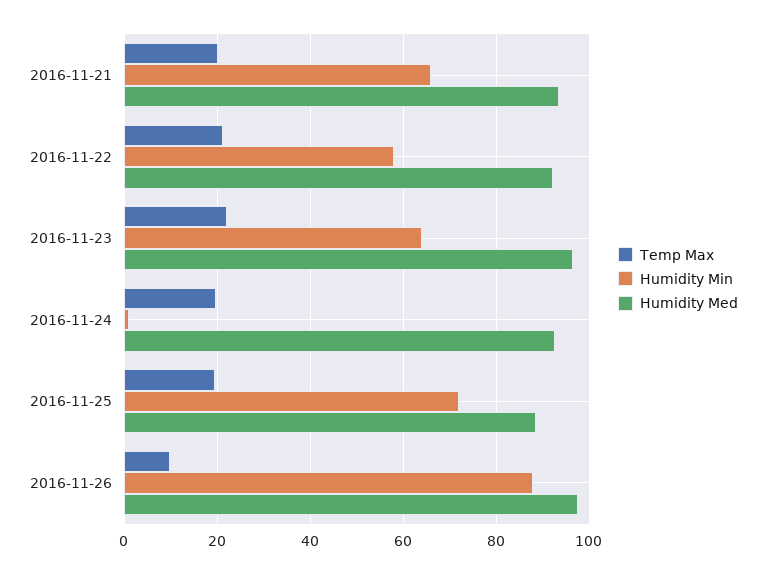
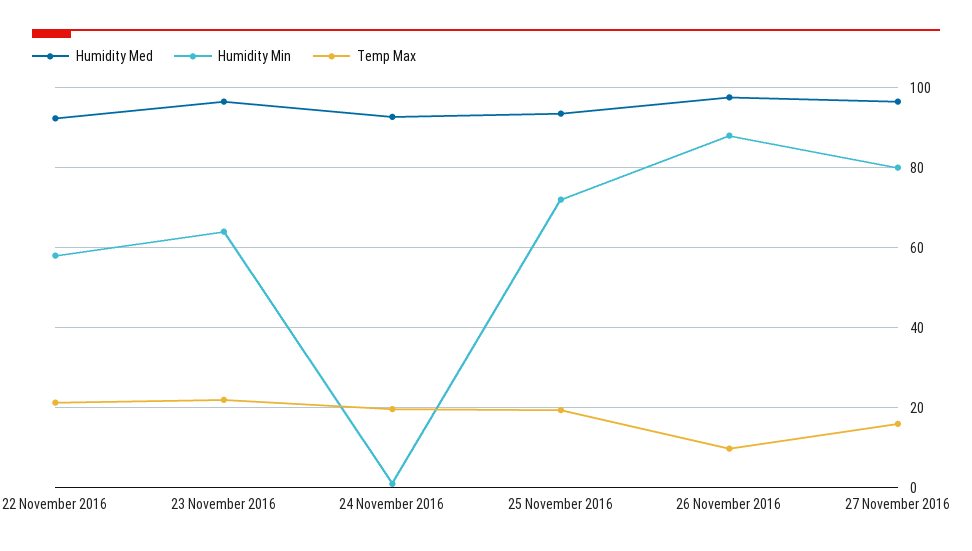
Temp Max, 2016-11-21: 20 -> none
Humidity Min, 2016-11-21: 66 -> none
Humidity Med, 2016-11-21: 94 -> none
Humidity Med, 2016-11-25: 88 -> 94
Humidity Med, 27 November 2016: none -> 96
Humidity Min, 27 November 2016: none -> 80
Temp Max, 27 November 2016: none -> 16

